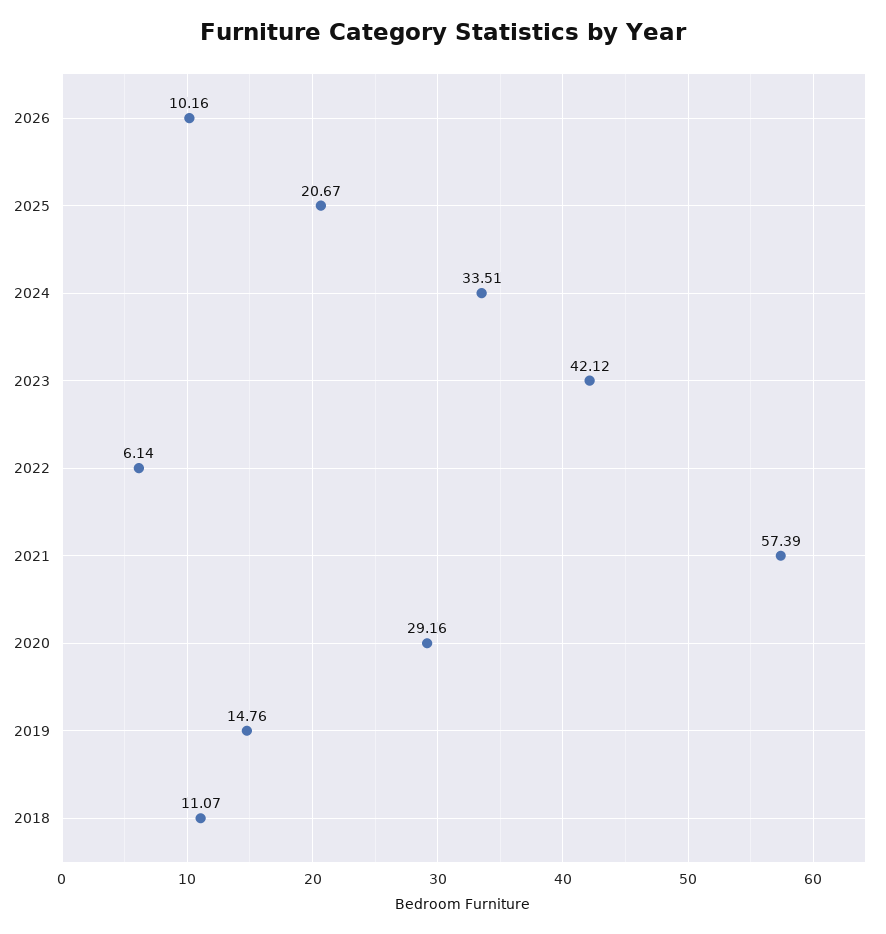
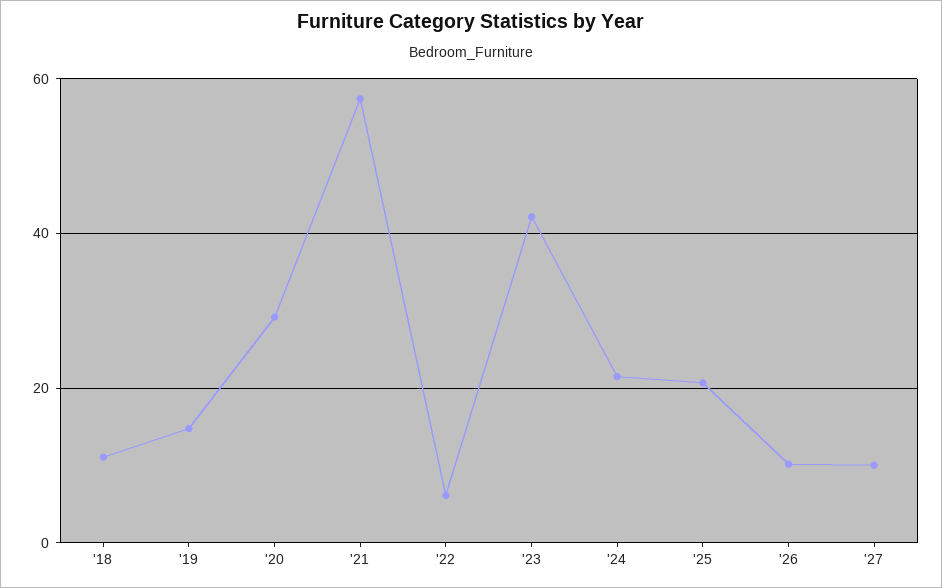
2024: 33.51 -> 22
'27: none -> 10

